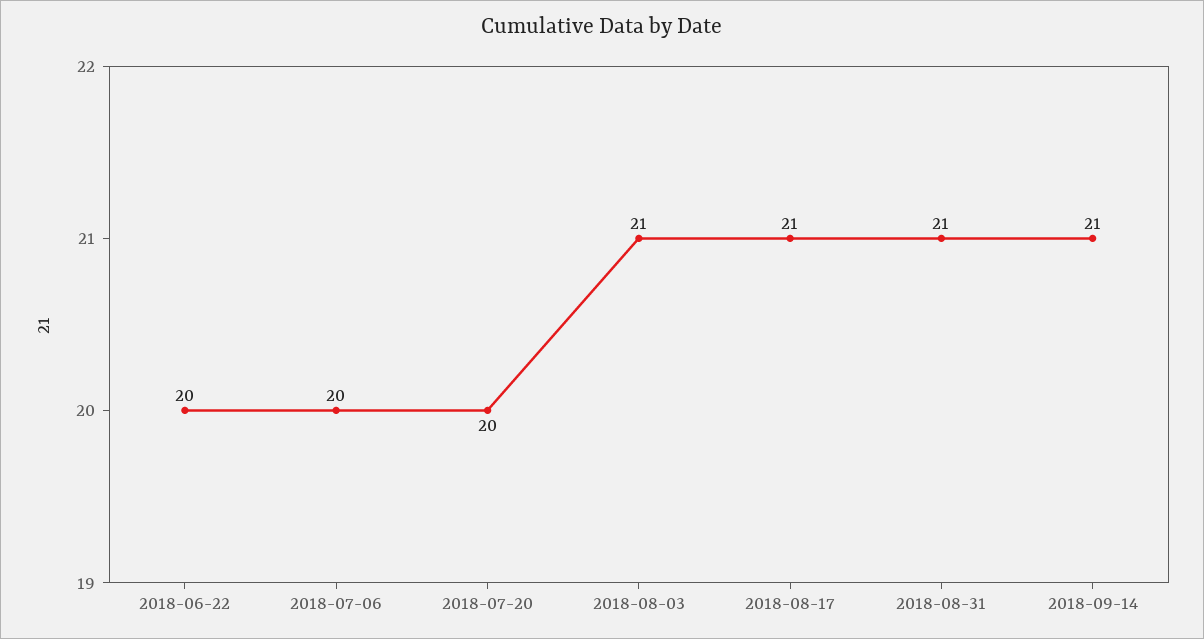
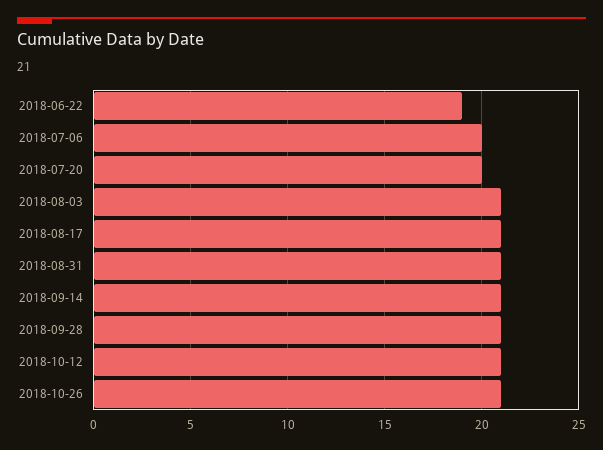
2018-06-22: 20 -> 19
2018-09-28: none -> 21
2018-10-12: none -> 21
2018-10-26: none -> 21

